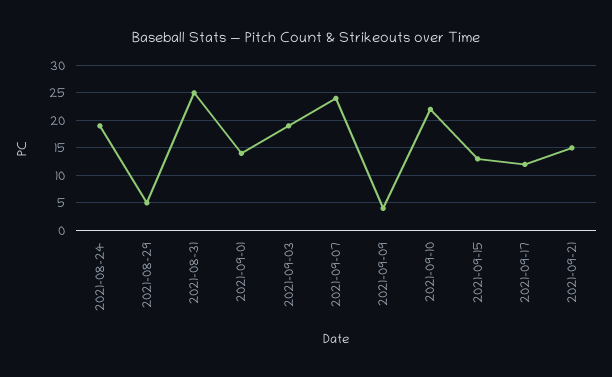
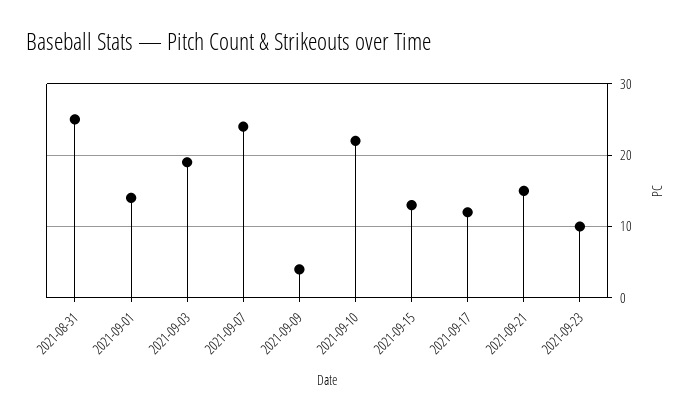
2021-08-24: 20 -> none
2021-08-29: 5 -> none
2021-09-23: none -> 10

